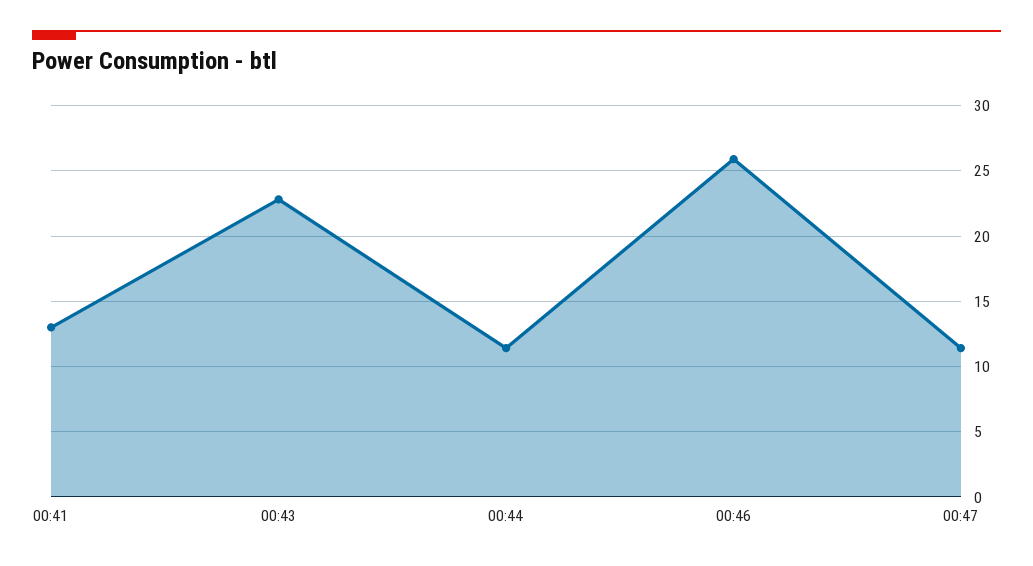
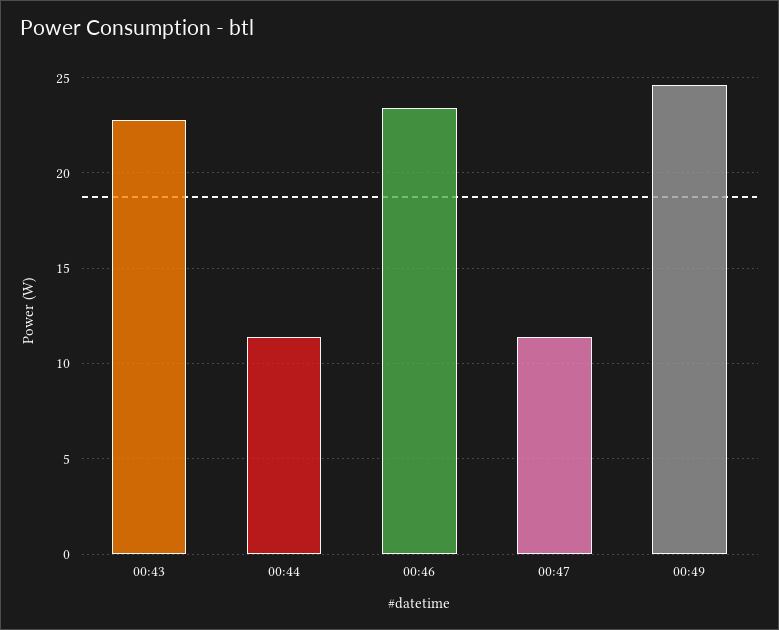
00:41: 13 -> none
00:46: 26 -> 23.5
00:49: none -> 24.5

